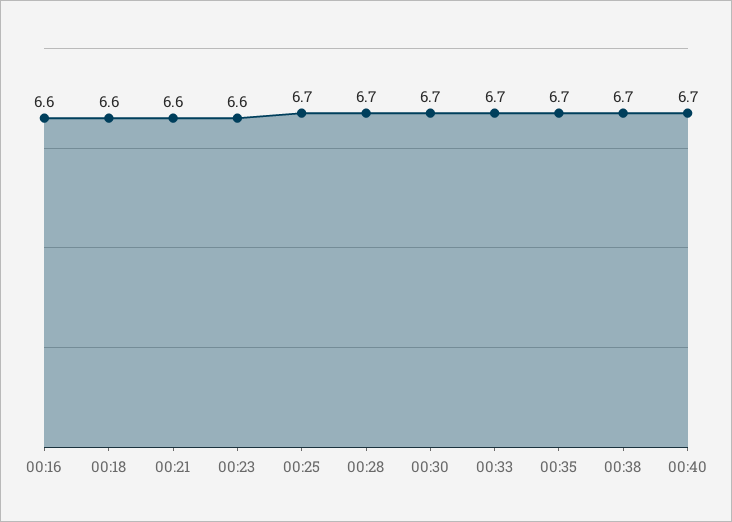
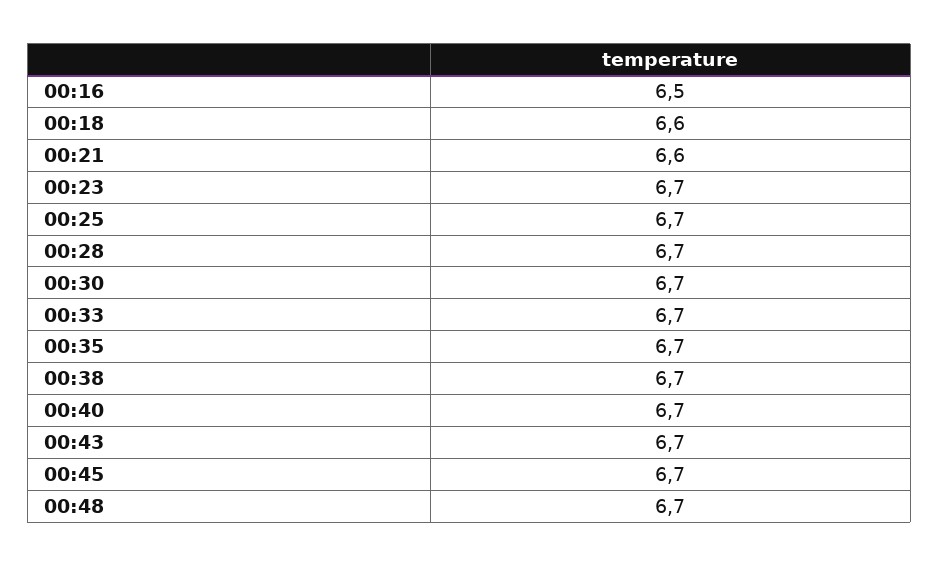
00:16: 6.6 -> 6.5
00:23: 6.6 -> 6.7
00:43: none -> 6.7
00:45: none -> 6.7
00:48: none -> 6.7

